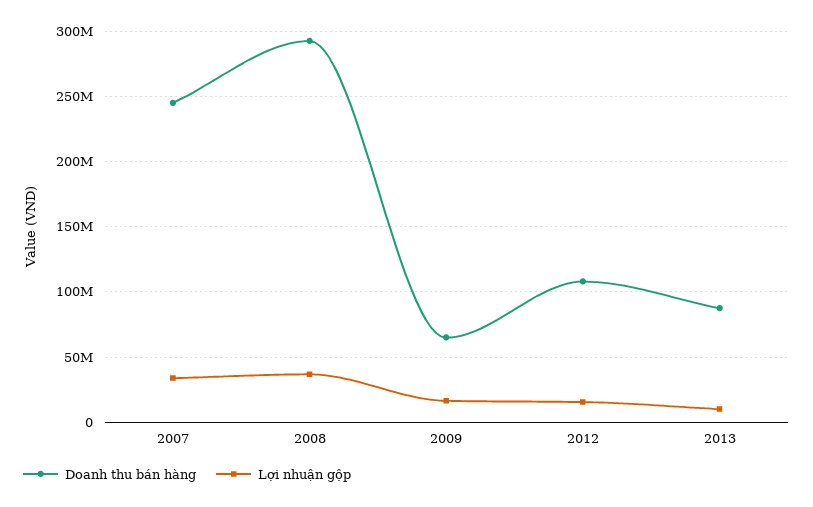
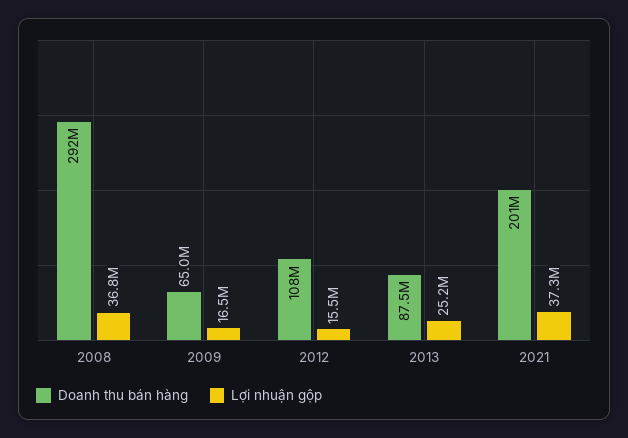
Doanh thu bán hàng, 2007: 245000000 -> none
Lợi nhuận gộp, 2007: 35000000 -> none
Lợi nhuận gộp, 2013: 10000000 -> 25200000
Doanh thu bán hàng, 2021: none -> 201000000
Lợi nhuận gộp, 2021: none -> 37300000

